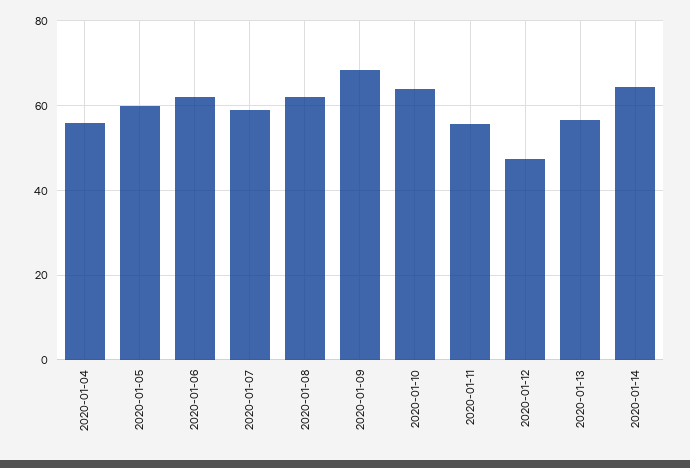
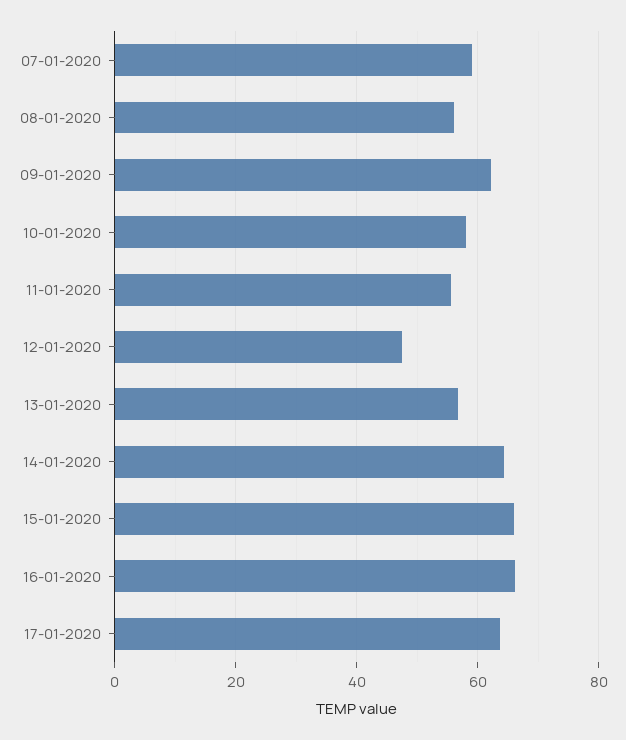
2020-01-04: 56 -> none
2020-01-05: 60 -> none
2020-01-06: 62 -> none
2020-01-08: 62 -> 56
2020-01-09: 68 -> 62
2020-01-10: 64 -> 58
15-01-2020: none -> 66
16-01-2020: none -> 66
17-01-2020: none -> 64

